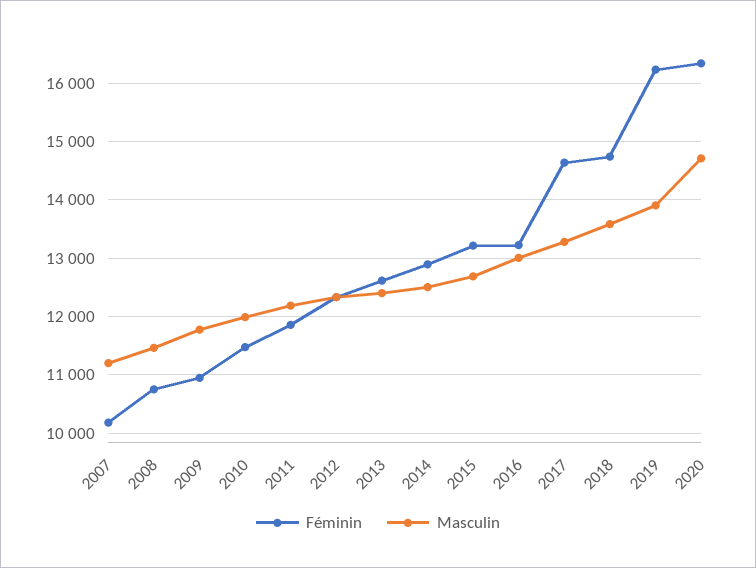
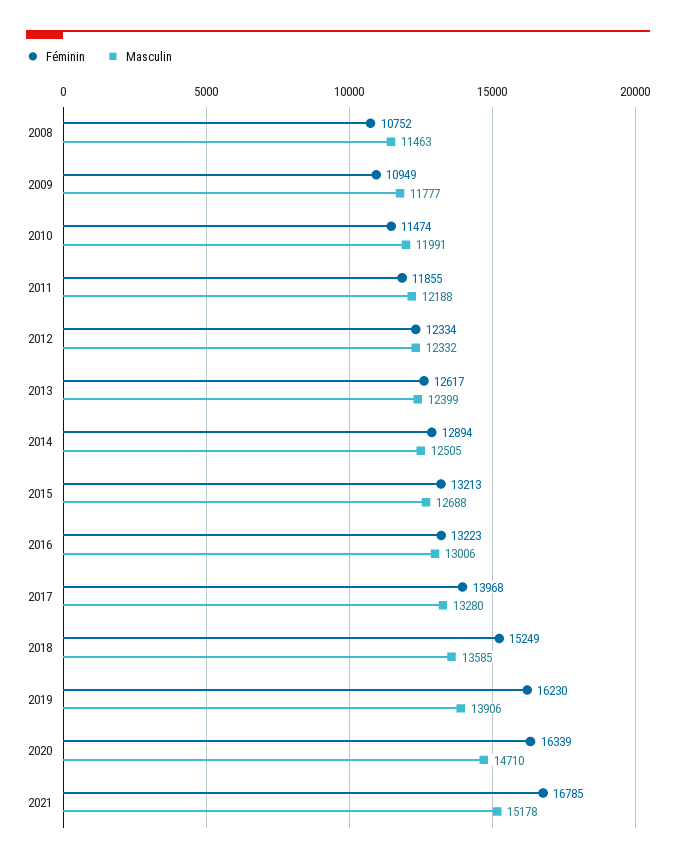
Féminin, 2007: 10200 -> none
Masculin, 2007: 11200 -> none
Féminin, 2017: 14600 -> 13968
Féminin, 2018: 14800 -> 15249
Féminin, 2021: none -> 16785
Masculin, 2021: none -> 15178

